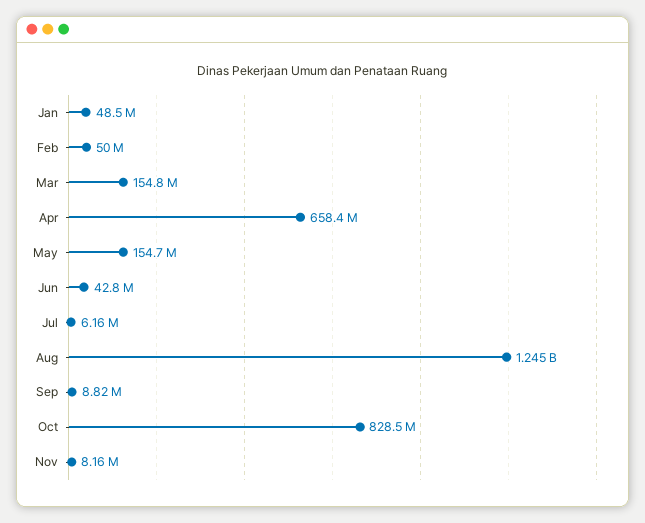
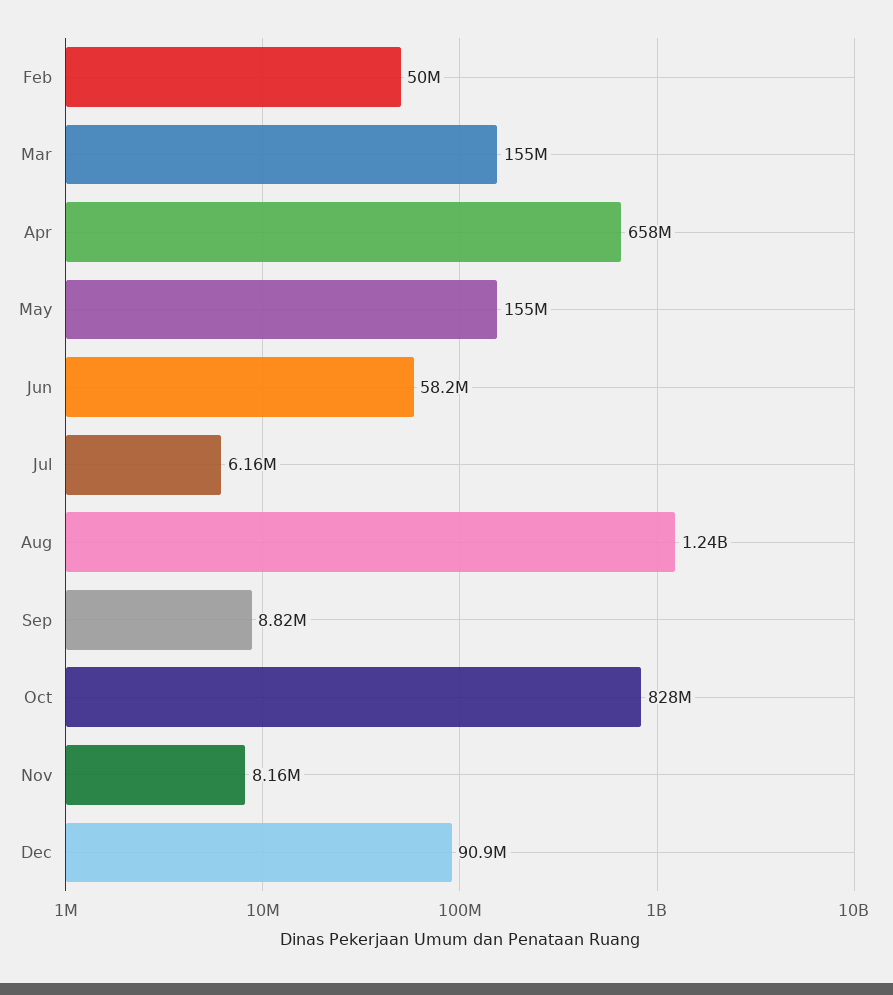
Jan: 48500000 -> none
Jun: 42800000 -> 58200000
Dec: none -> 90900000

